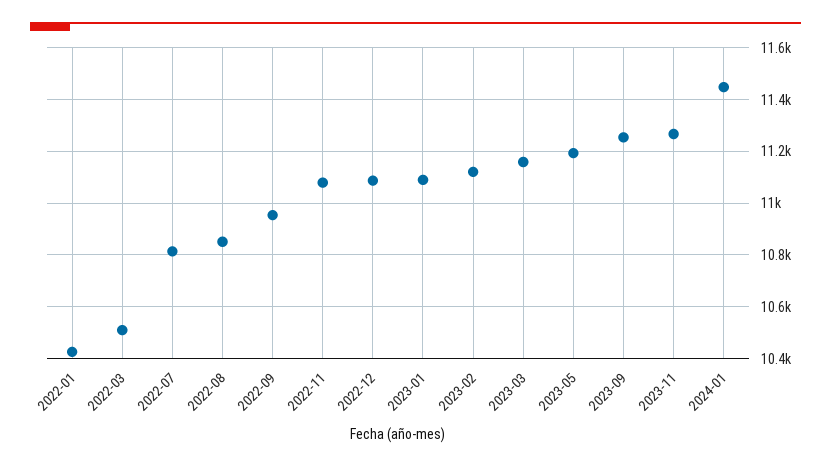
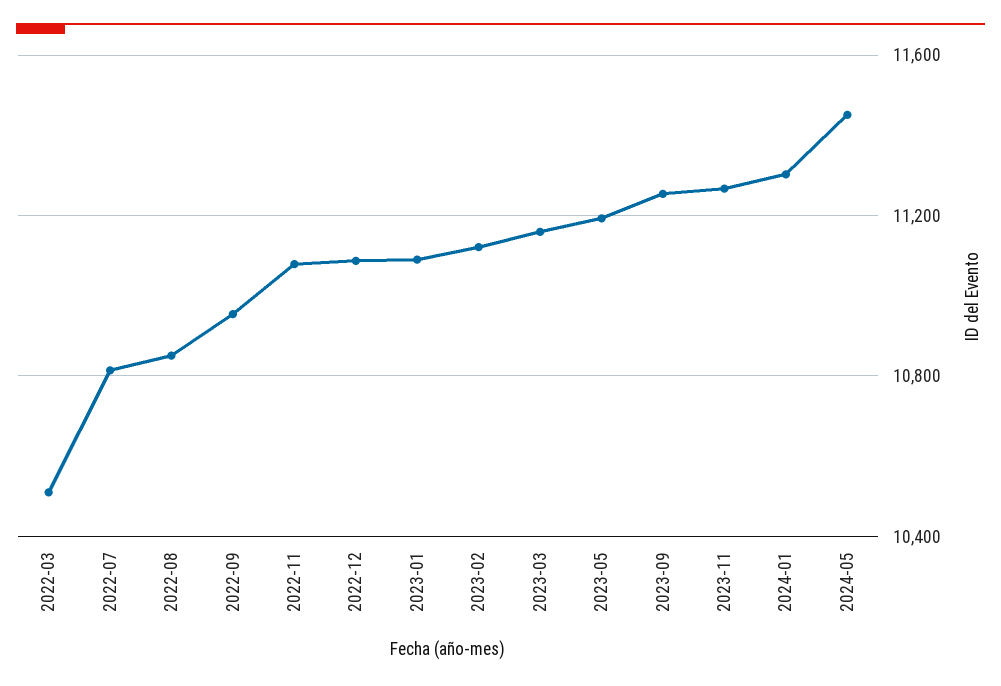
2022-01: 10425 -> none
2024-01: 11450 -> 11300
2024-05: none -> 11450

